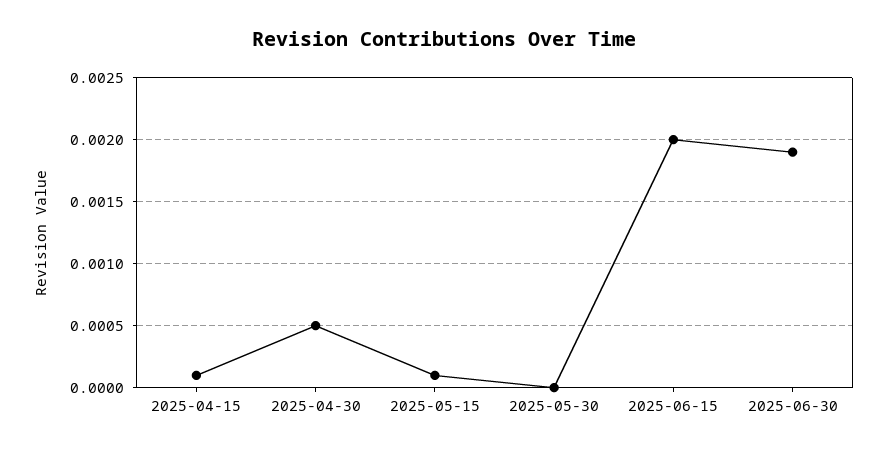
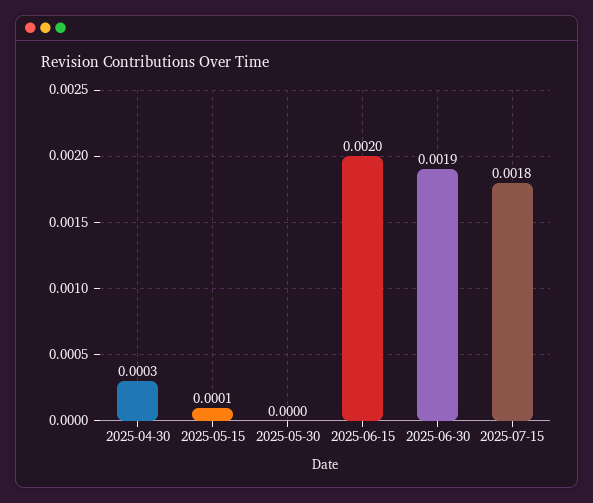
2025-04-15: 0.0001 -> none
2025-04-30: 0.0005 -> 0.0003
2025-07-15: none -> 0.0018

